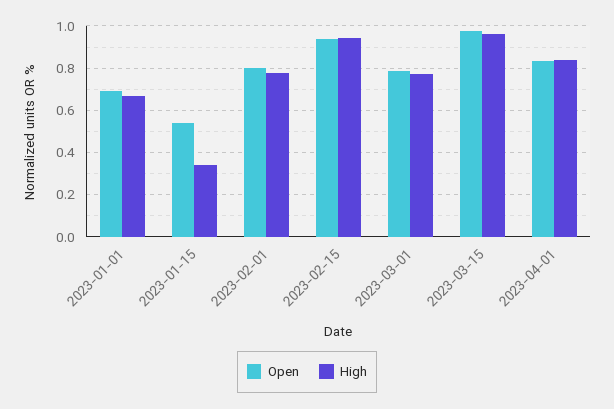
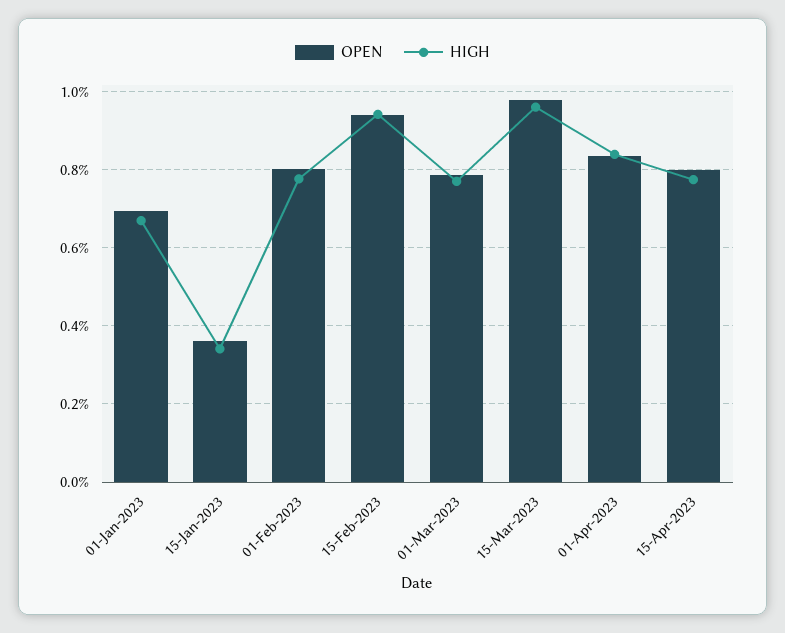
Open, 2023-01-15: 0.55 -> 0.36
Open, 15-Apr-2023: none -> 0.8
High, 15-Apr-2023: none -> 0.78

